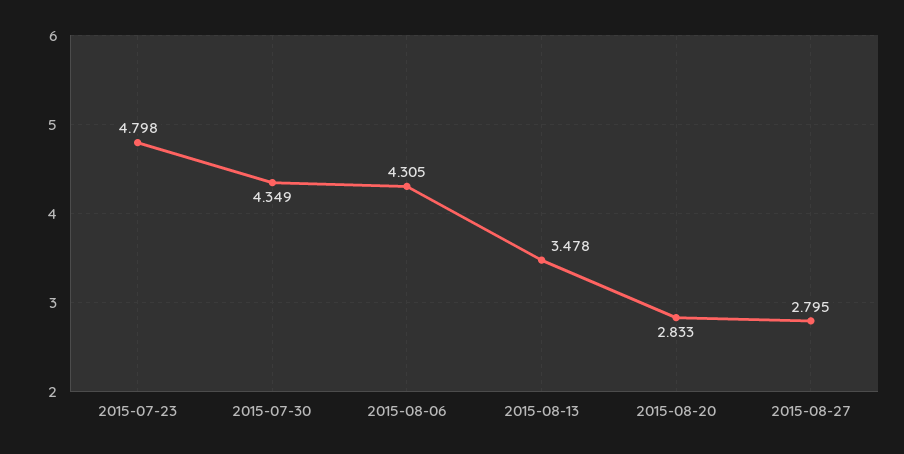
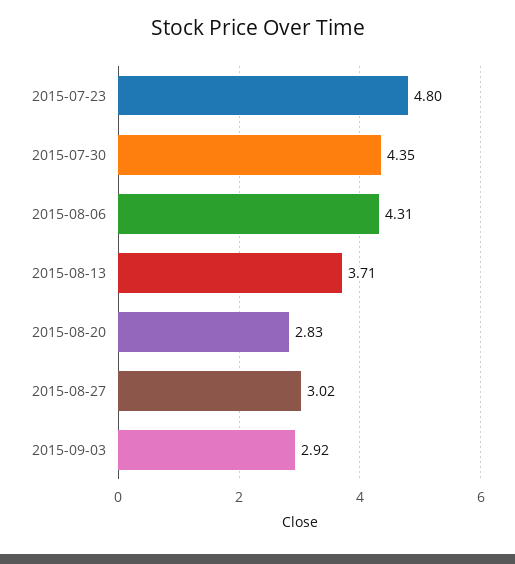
2015-08-13: 3.478 -> 3.71
2015-08-27: 2.795 -> 3.02
2015-09-03: none -> 2.92

